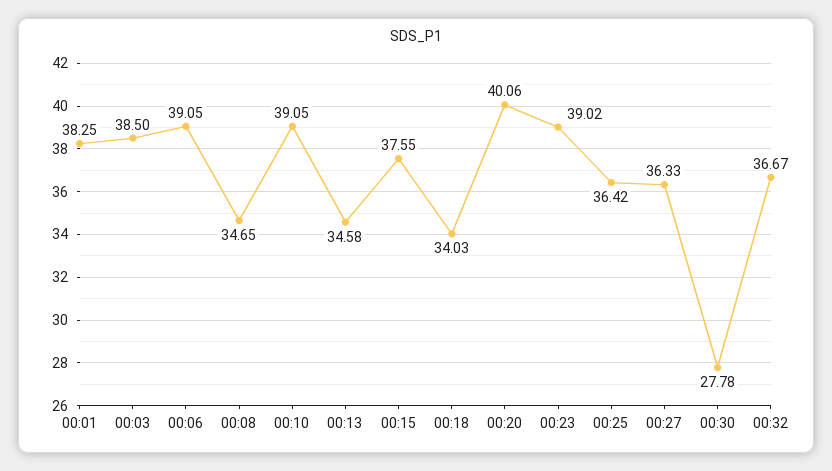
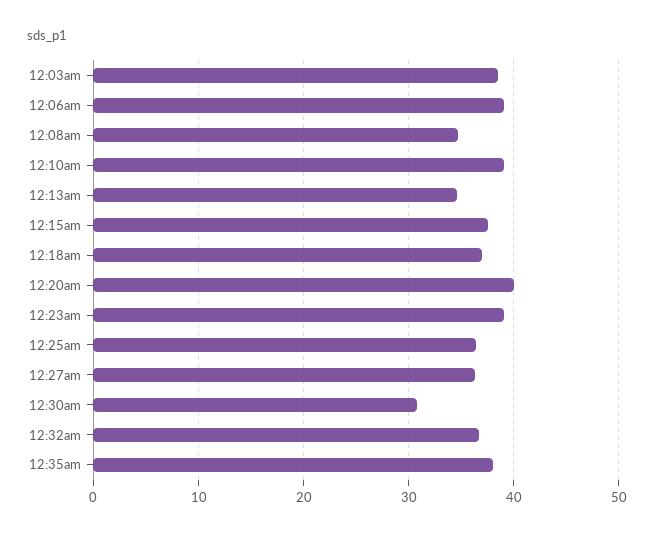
00:01: 38.25 -> none
00:18: 34.03 -> 37
00:30: 27.78 -> 31
12:35am: none -> 38

